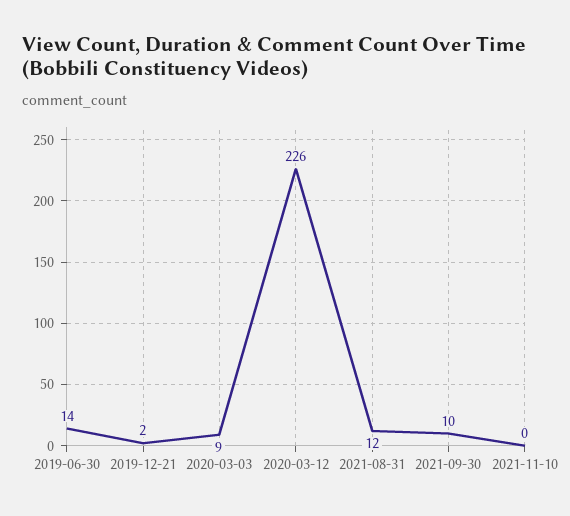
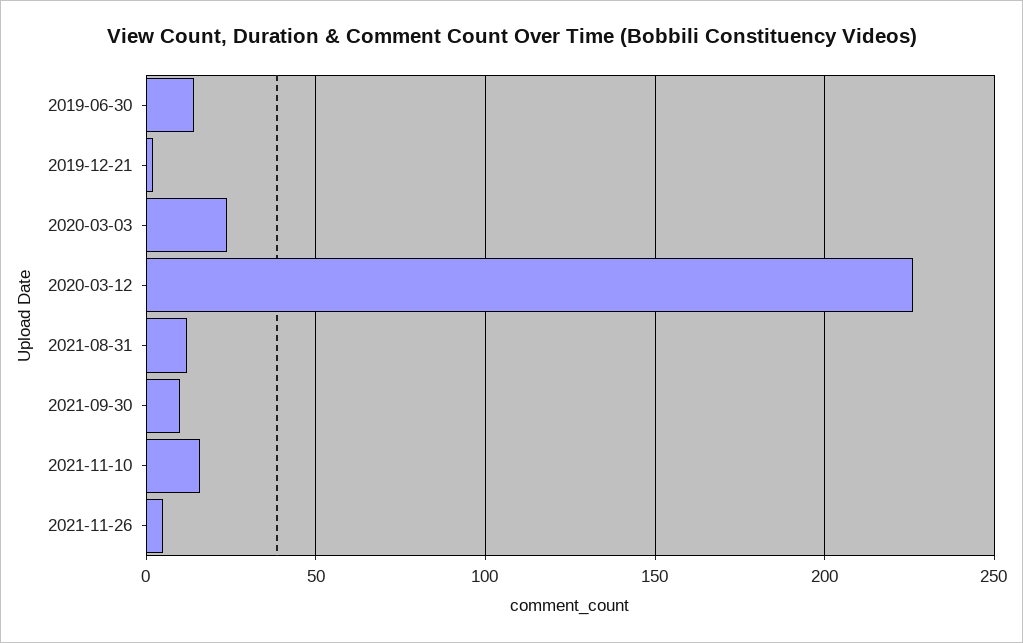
2020-03-03: 9 -> 25
2021-11-10: 0 -> 15
2021-11-26: none -> 5

